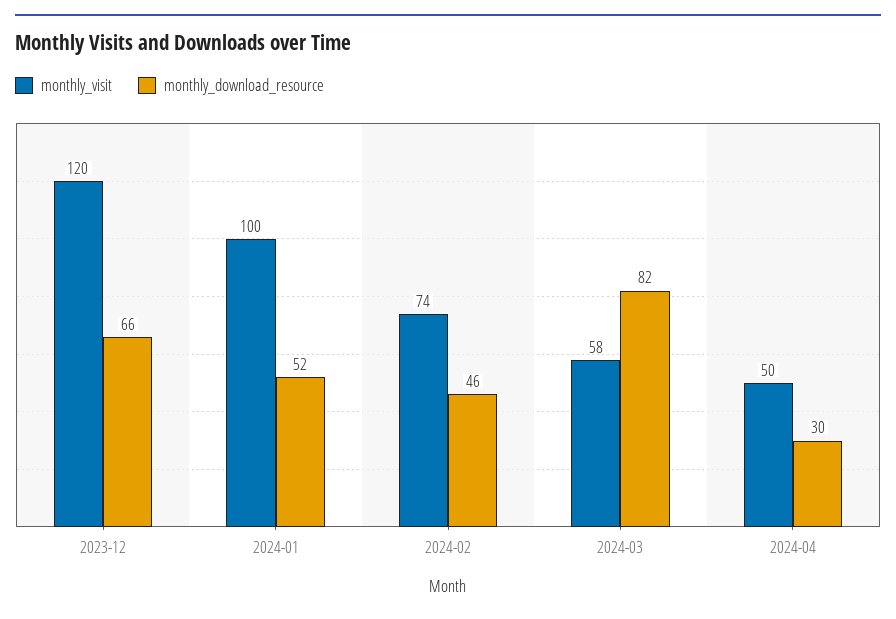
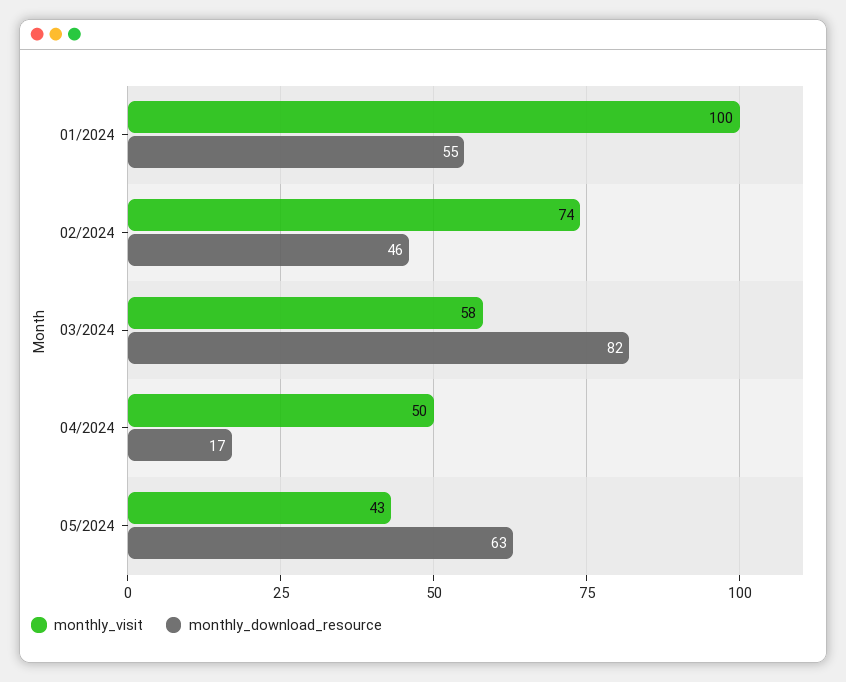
monthly_visit, 2023-12: 120 -> none
monthly_download_resource, 2023-12: 66 -> none
monthly_download_resource, 2024-01: 52 -> 55
monthly_download_resource, 2024-04: 30 -> 17
monthly_visit, 05/2024: none -> 43
monthly_download_resource, 05/2024: none -> 63

